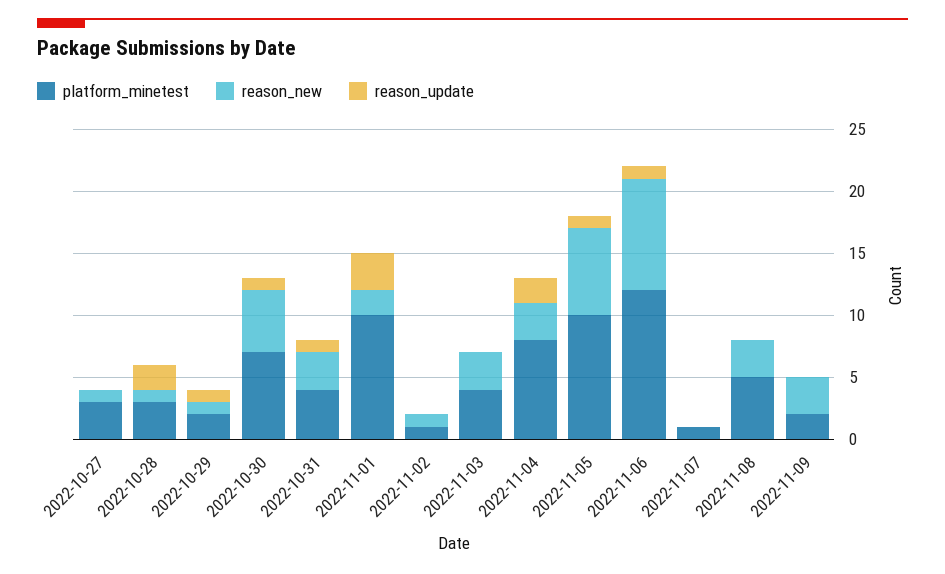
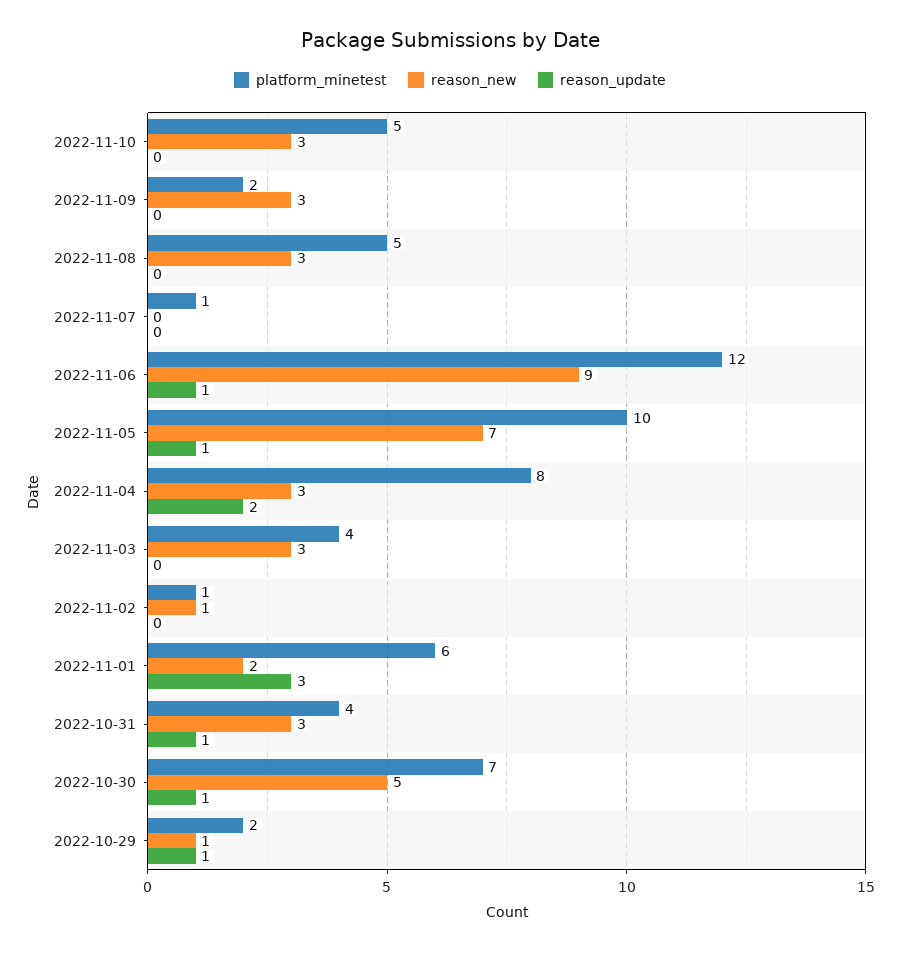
platform_minetest, 2022-10-27: 3 -> none
reason_new, 2022-10-27: 1 -> none
reason_update, 2022-10-27: 0 -> none
platform_minetest, 2022-10-28: 3 -> none
reason_new, 2022-10-28: 1 -> none
reason_update, 2022-10-28: 2 -> none
platform_minetest, 2022-11-01: 10 -> 6
platform_minetest, 2022-11-10: none -> 5
reason_new, 2022-11-10: none -> 3
reason_update, 2022-11-10: none -> 0

